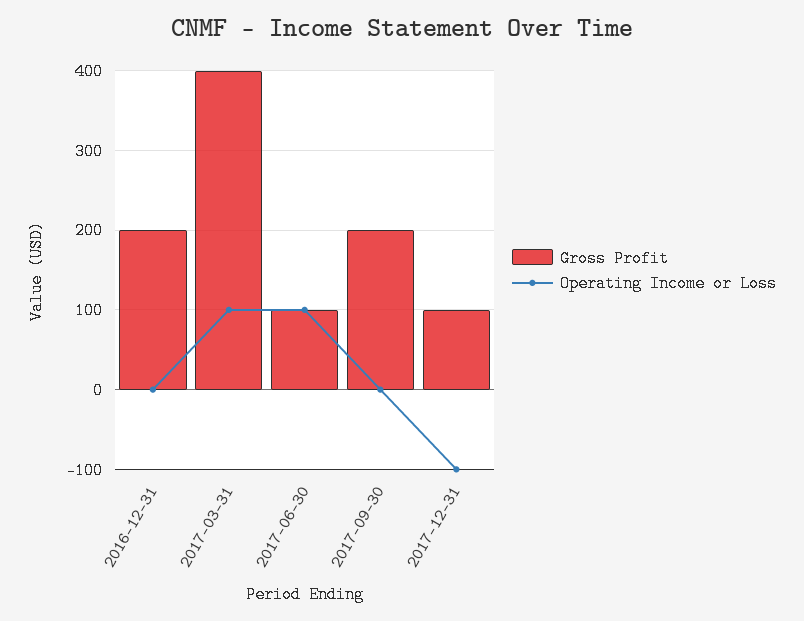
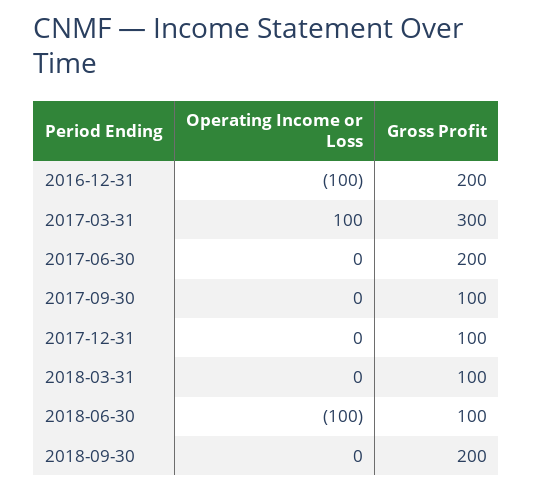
Operating Income or Loss, 2016-12-31: 0 -> -100
Gross Profit, 2017-03-31: 400 -> 300
Gross Profit, 2017-06-30: 100 -> 200
Operating Income or Loss, 2017-06-30: 100 -> 0
Gross Profit, 2017-09-30: 200 -> 100
Operating Income or Loss, 2017-12-31: -100 -> 0
Operating Income or Loss, 2018-03-31: none -> 0
Gross Profit, 2018-03-31: none -> 100
Operating Income or Loss, 2018-06-30: none -> -100
Gross Profit, 2018-06-30: none -> 100
Operating Income or Loss, 2018-09-30: none -> 0
Gross Profit, 2018-09-30: none -> 200

